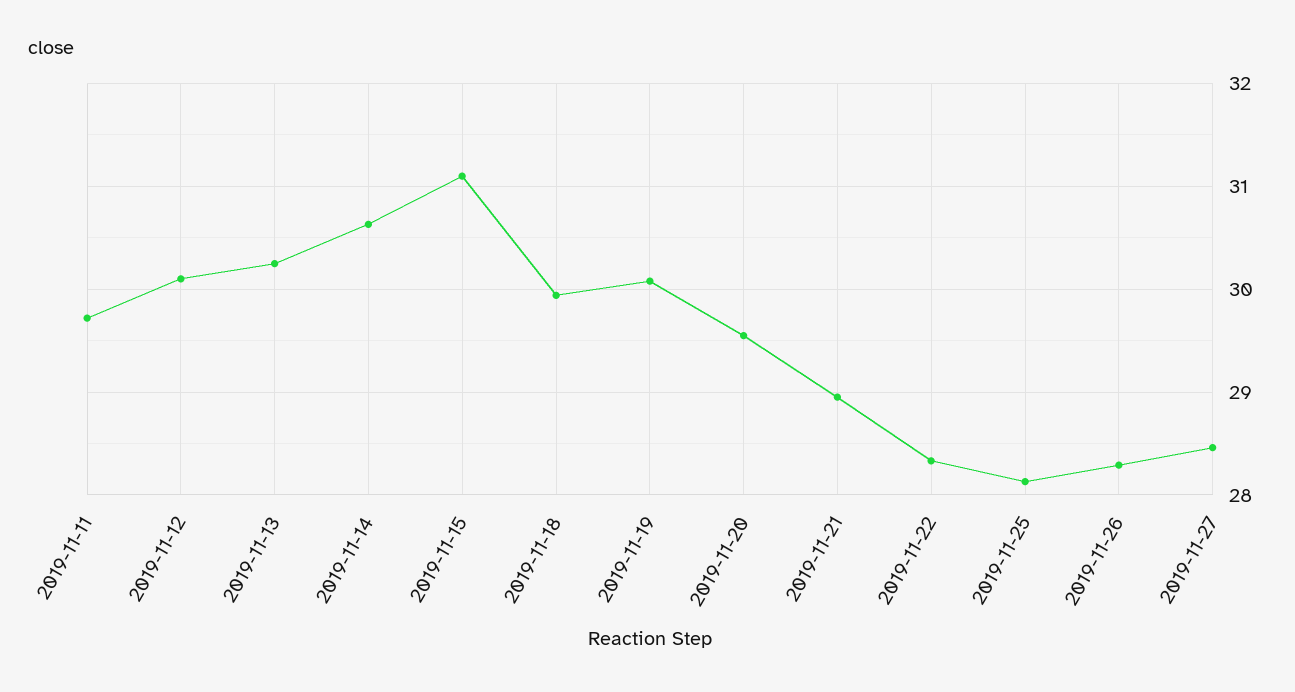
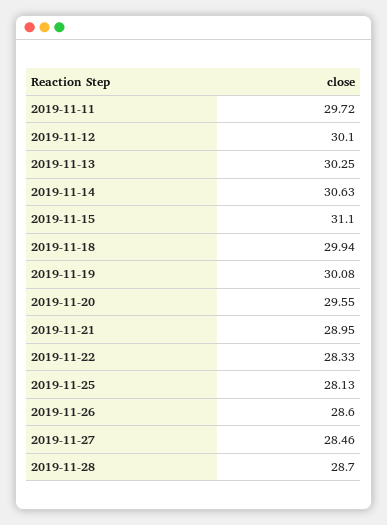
2019-11-26: 28.3 -> 28.6
2019-11-28: none -> 28.7

